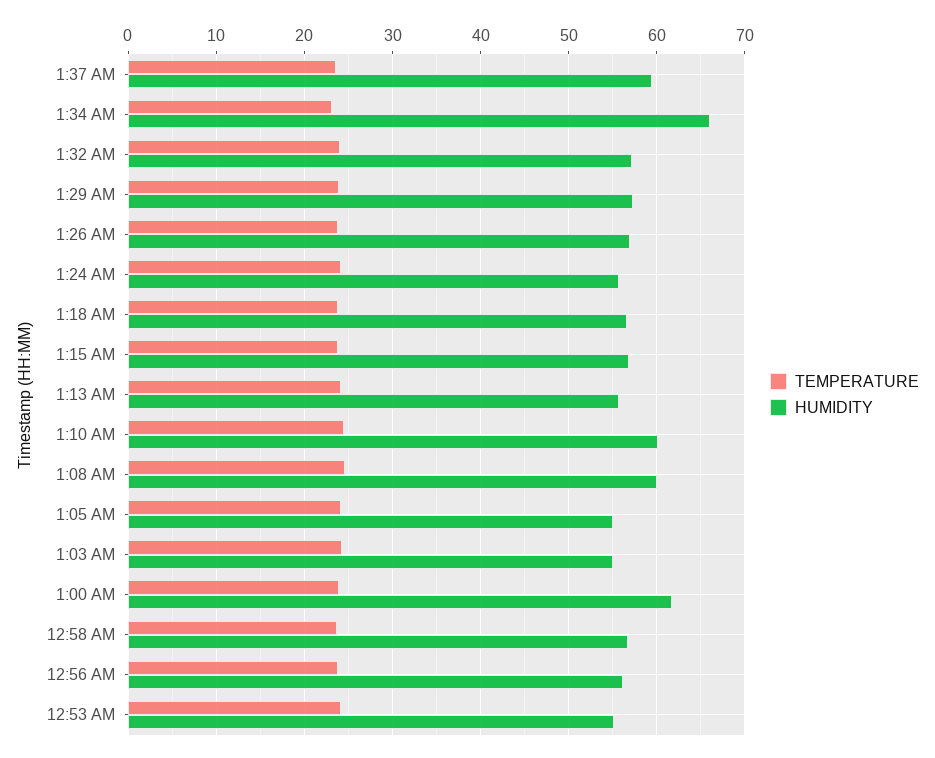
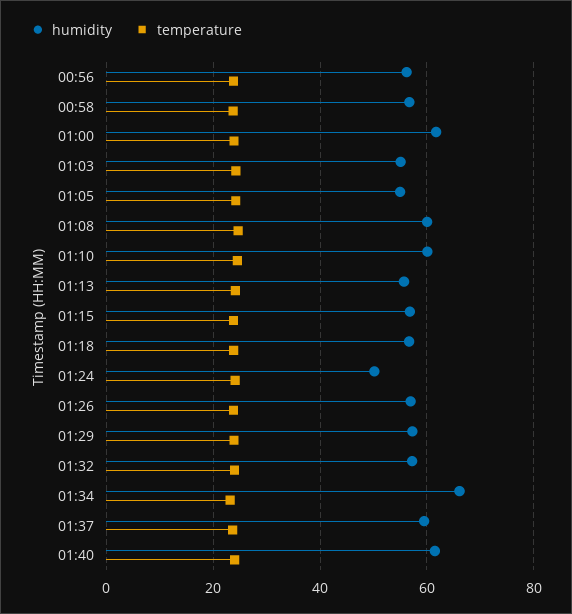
HUMIDITY, 1:24 AM: 56 -> 50
TEMPERATURE, 12:53 AM: 24 -> none
HUMIDITY, 12:53 AM: 55 -> none
HUMIDITY, 01:40: none -> 62
TEMPERATURE, 01:40: none -> 24

